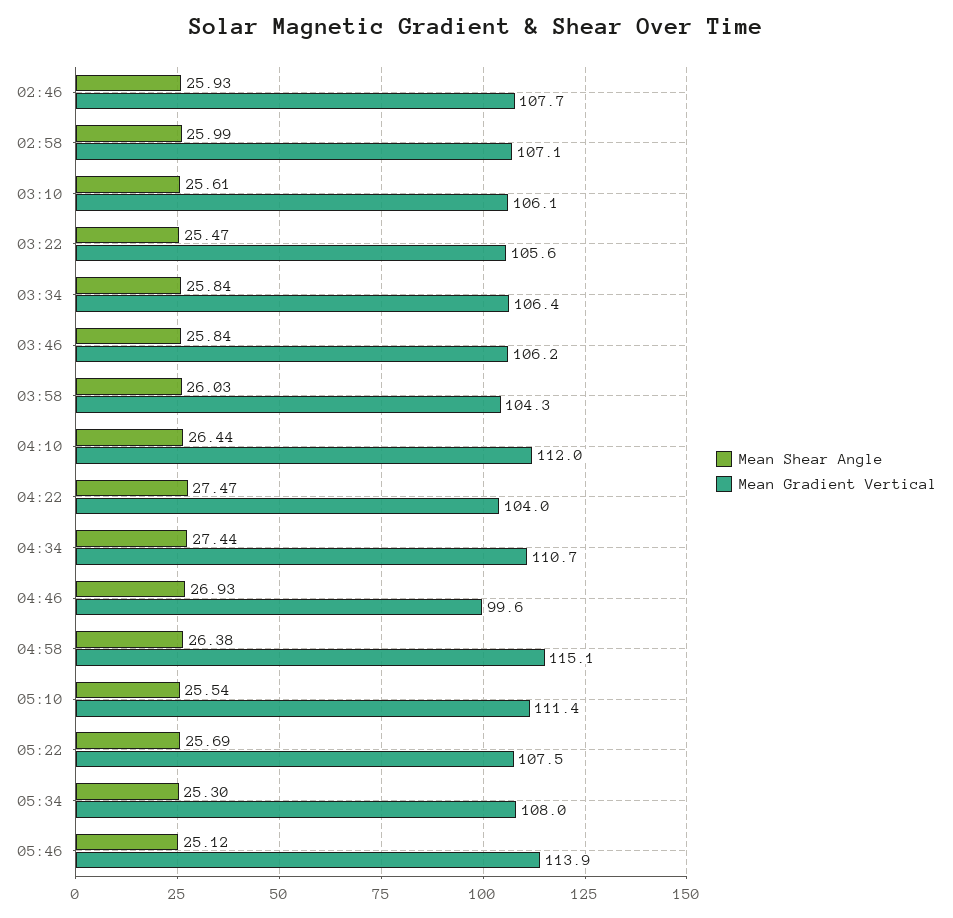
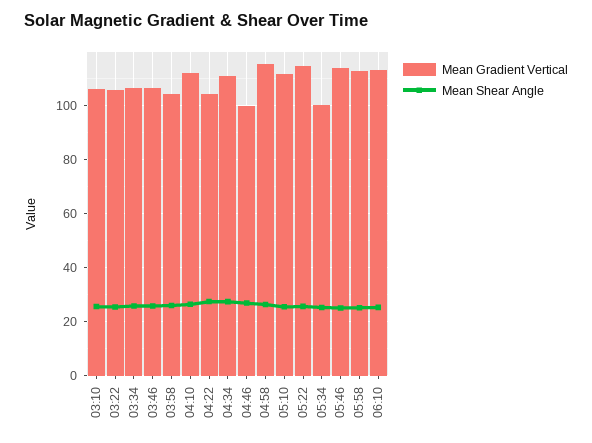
Mean Shear Angle, 02:46: 25.93 -> none
Mean Gradient Vertical, 02:46: 107.7 -> none
Mean Shear Angle, 02:58: 25.99 -> none
Mean Gradient Vertical, 02:58: 107.1 -> none
Mean Gradient Vertical, 05:22: 107.5 -> 115
Mean Gradient Vertical, 05:34: 108 -> 100
Mean Gradient Vertical, 05:58: none -> 112.5
Mean Shear Angle, 05:58: none -> 25
Mean Gradient Vertical, 06:10: none -> 112.5
Mean Shear Angle, 06:10: none -> 25

